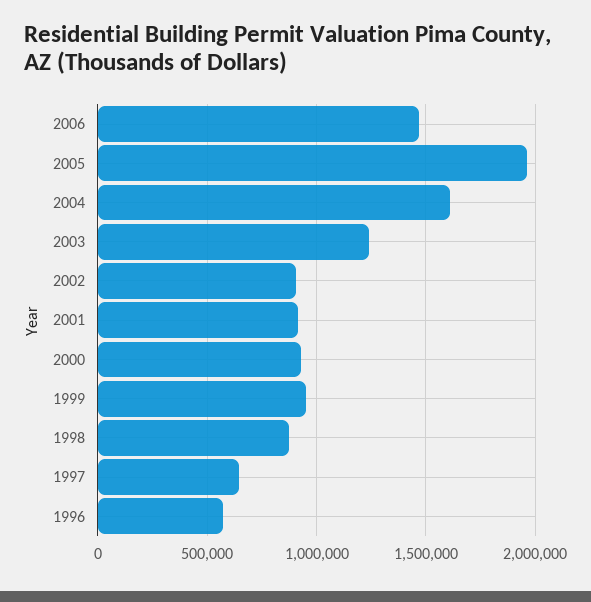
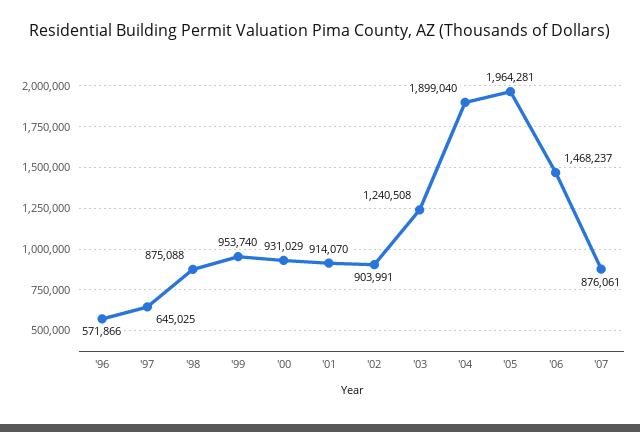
2004: 1600000 -> 1899040
'07: none -> 876061

